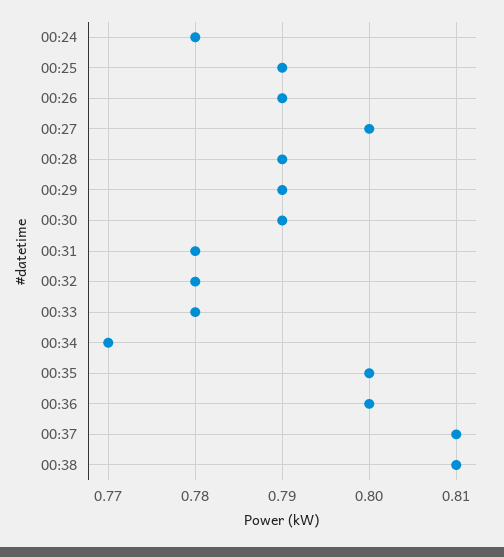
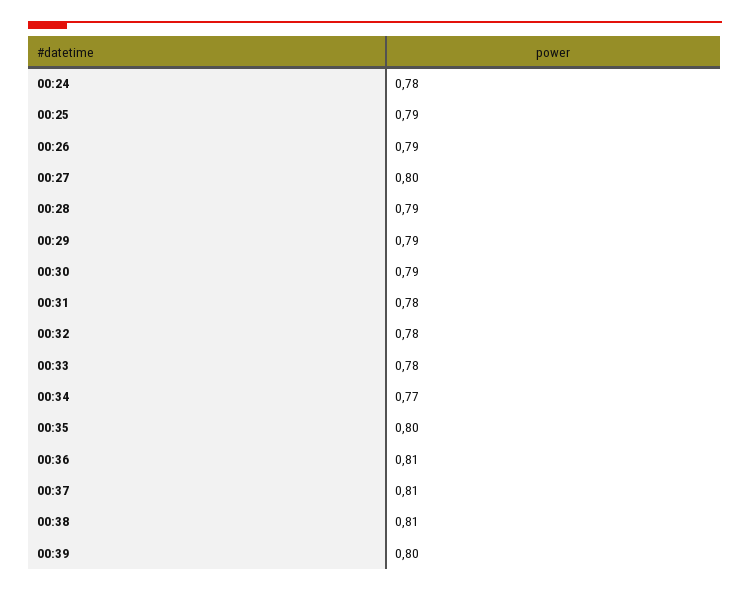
00:36: 0.8 -> 0.81
00:39: none -> 0.8

